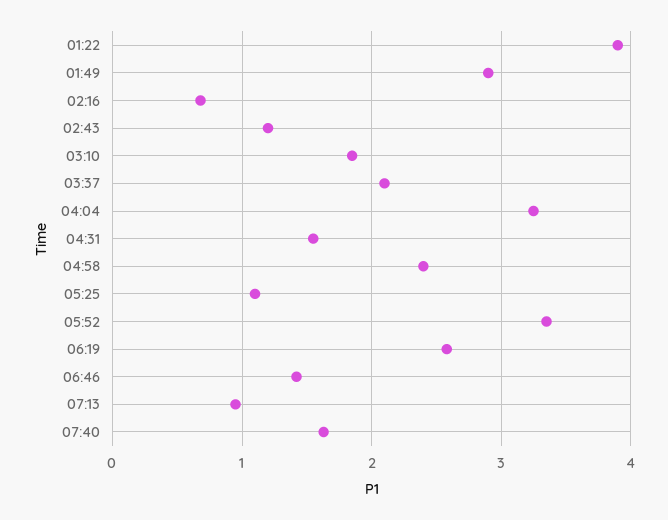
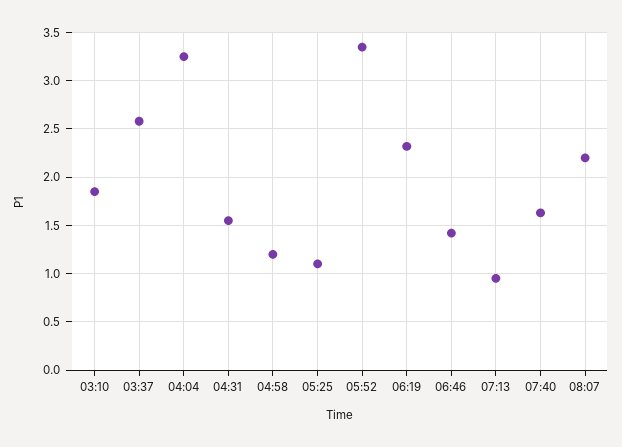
01:22: 3.9 -> none
01:49: 2.9 -> none
02:16: 0.7 -> none
02:43: 1.2 -> none
03:37: 2.1 -> 2.6
04:58: 2.4 -> 1.2
06:19: 2.6 -> 2.3
08:07: none -> 2.2

